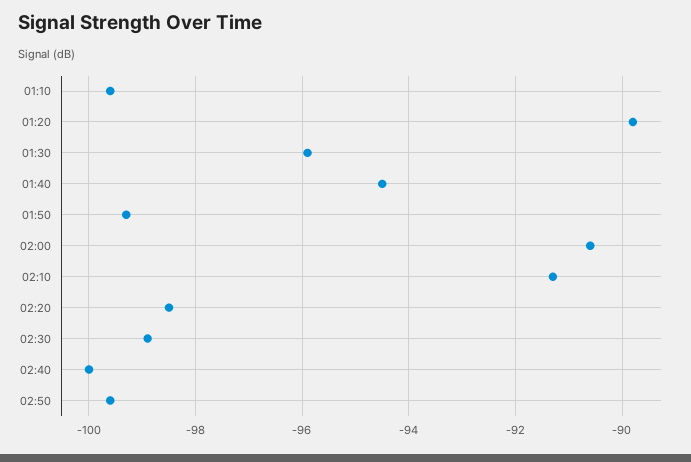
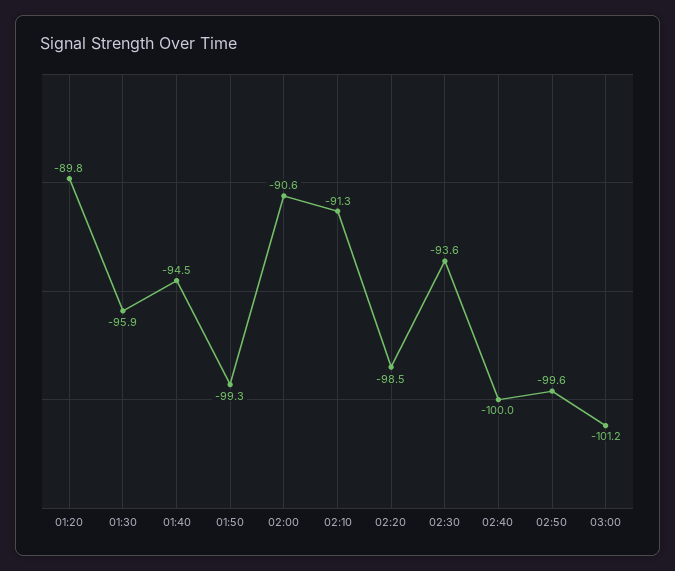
01:10: -99.5 -> none
02:30: -99 -> -93.6
03:00: none -> -101.2

